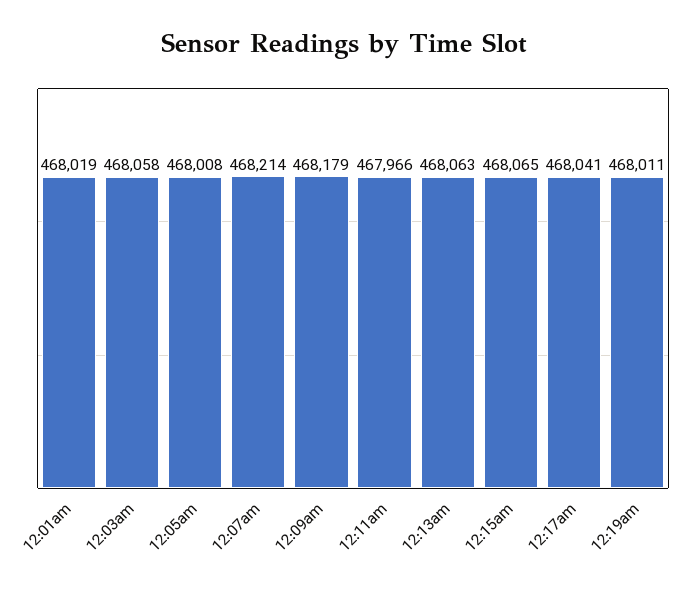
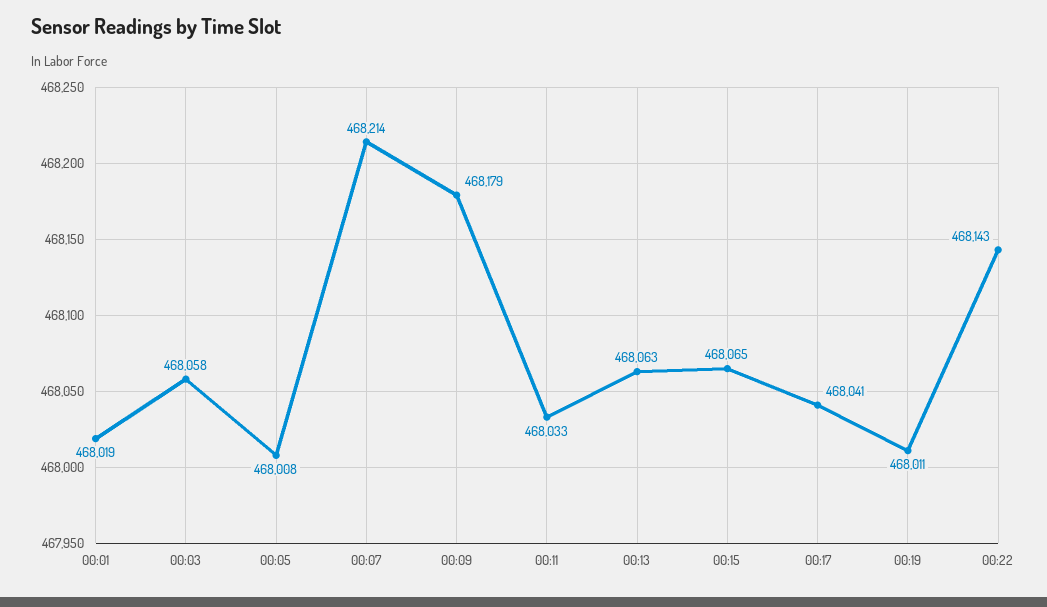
12:11am: 467966 -> 468033
00:22: none -> 468143

